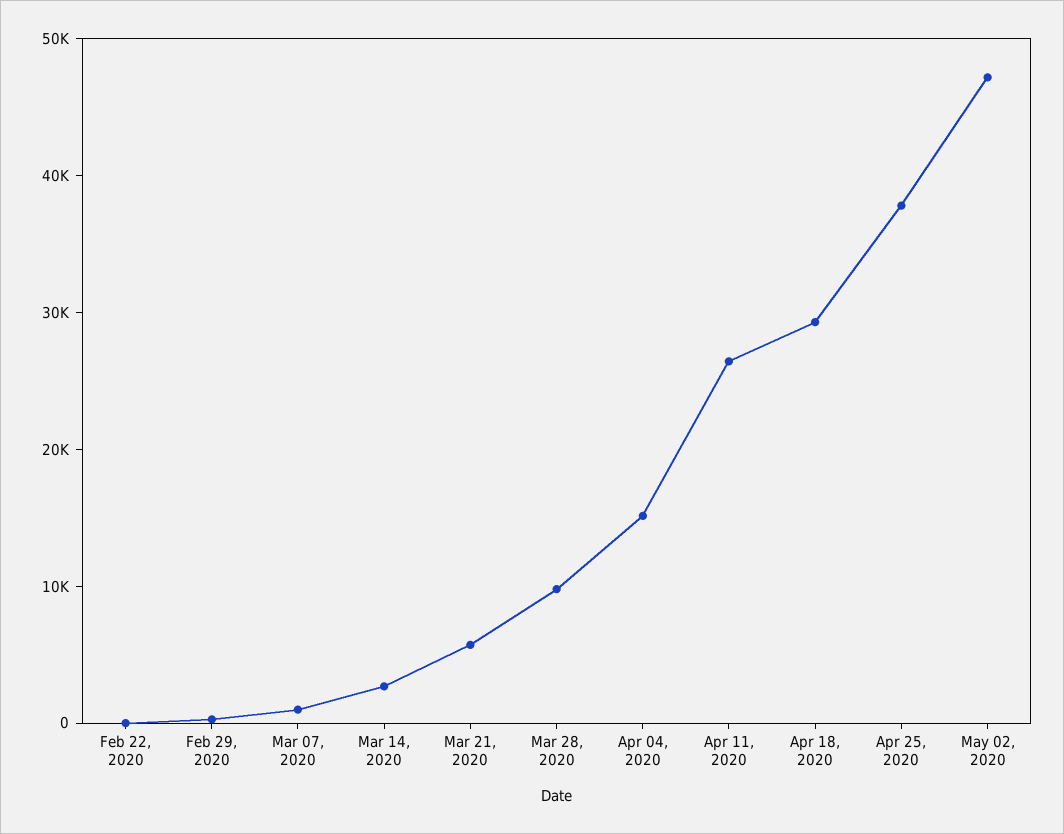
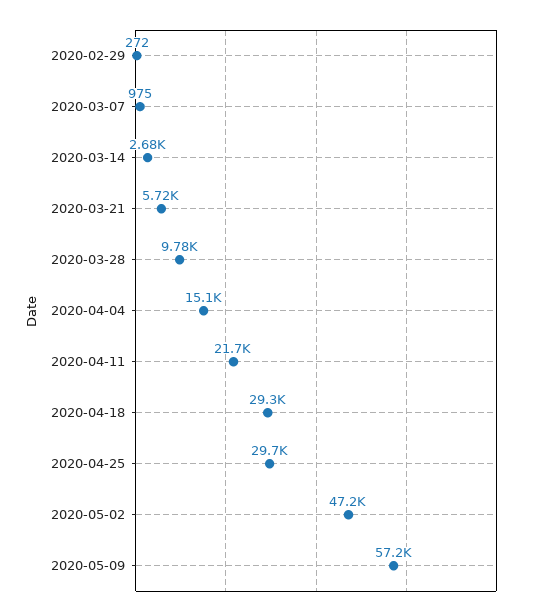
Feb 22, 2020: 0 -> none
Apr 11, 2020: 26000 -> 21700
Apr 25, 2020: 38000 -> 29700
2020-05-09: none -> 57200

